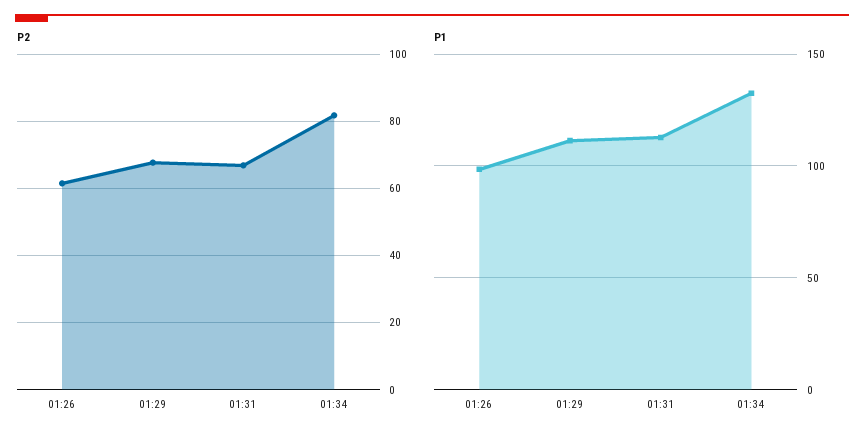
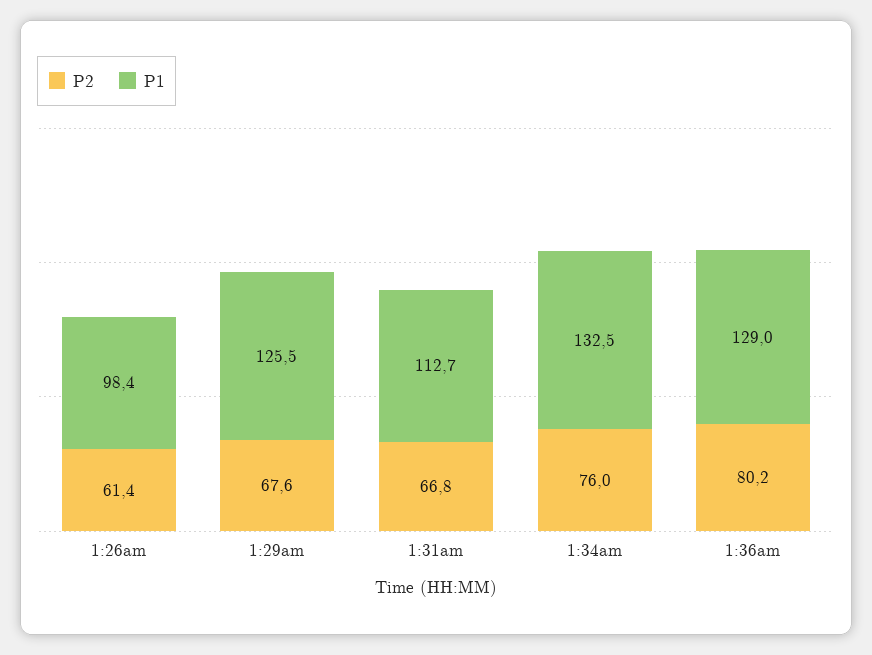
P2, 01:34: 82 -> 76
P1, 01:29: 110 -> 125.5
P2, 1:36am: none -> 80.2
P1, 1:36am: none -> 129

